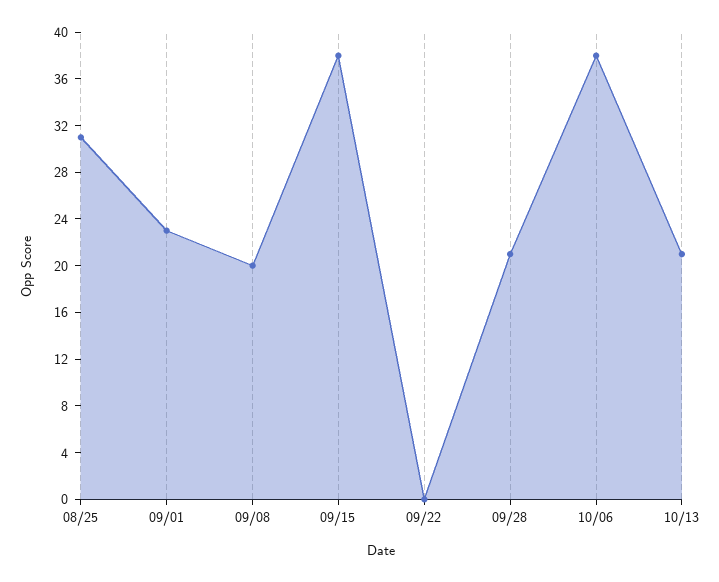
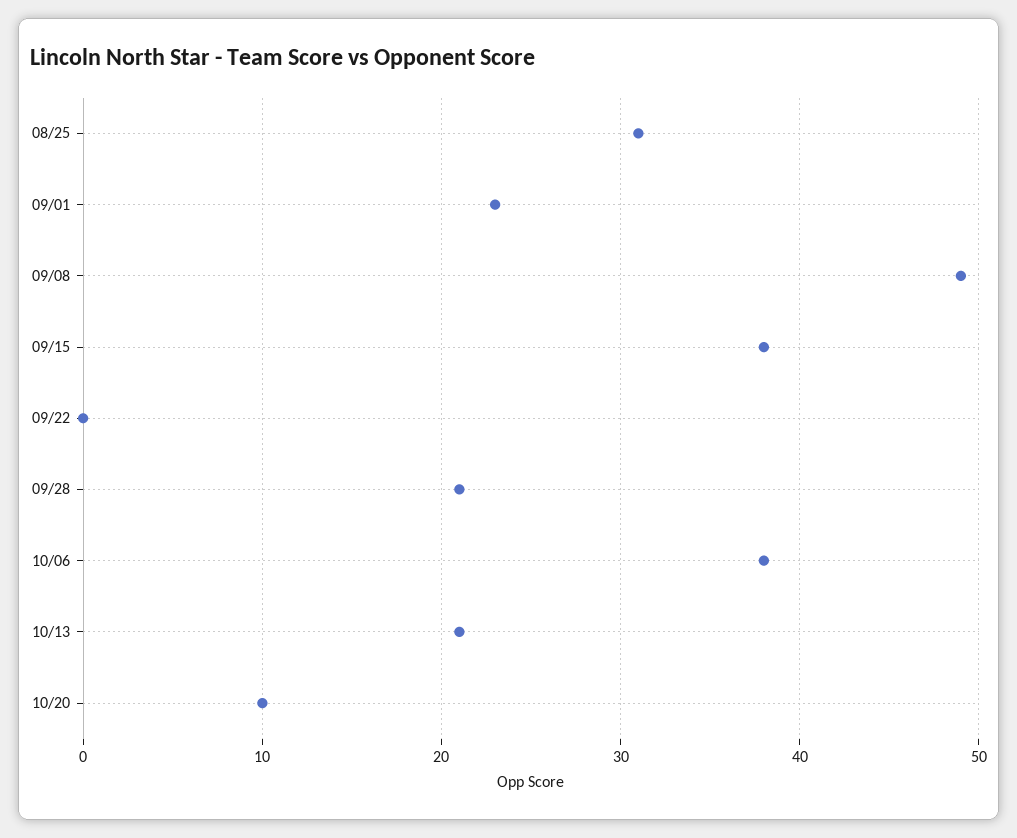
09/08: 20 -> 49
10/20: none -> 10

